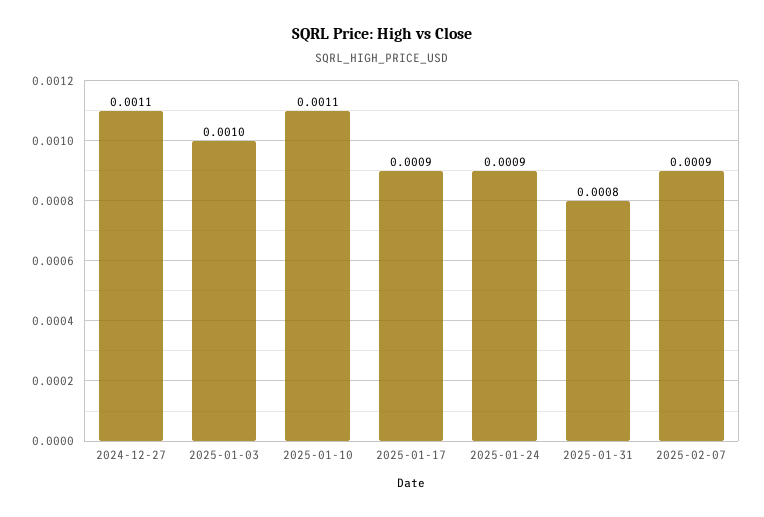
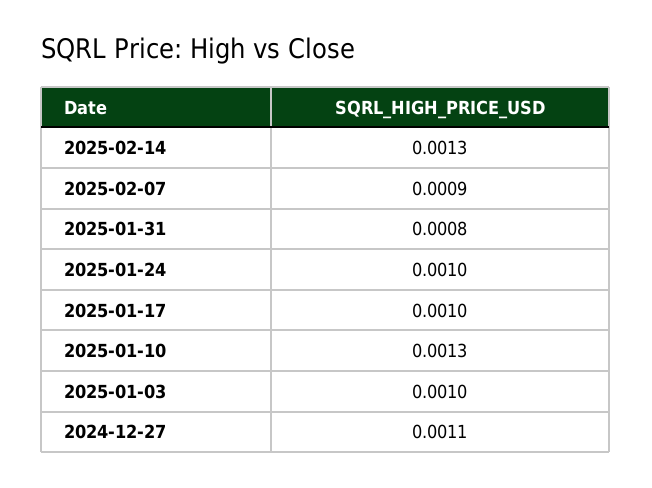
2025-01-10: 0.0011 -> 0.0013
2025-01-17: 0.0009 -> 0.001
2025-01-24: 0.0009 -> 0.001
2025-02-14: none -> 0.0013

